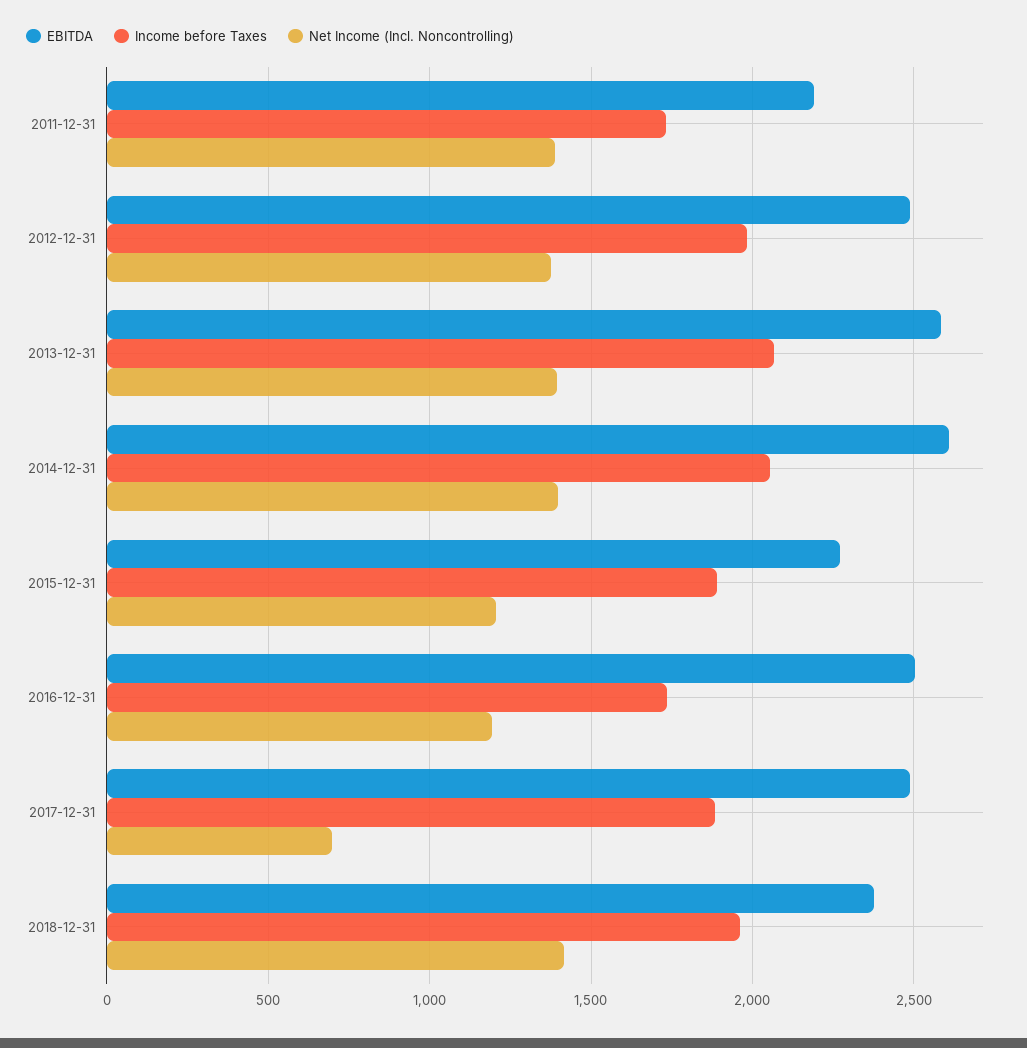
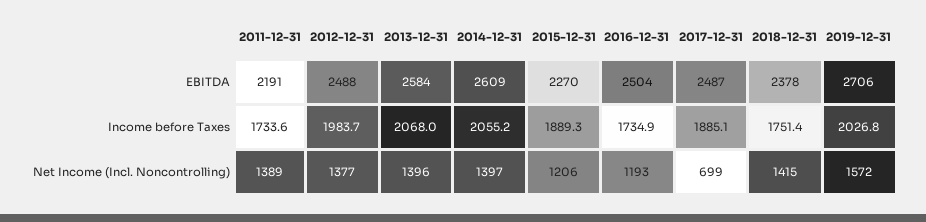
Income before Taxes, 2018-12-31: 1950 -> 1751.4
EBITDA, 2019-12-31: none -> 2706
Income before Taxes, 2019-12-31: none -> 2026.8
Net Income (Incl. Noncontrolling), 2019-12-31: none -> 1572

